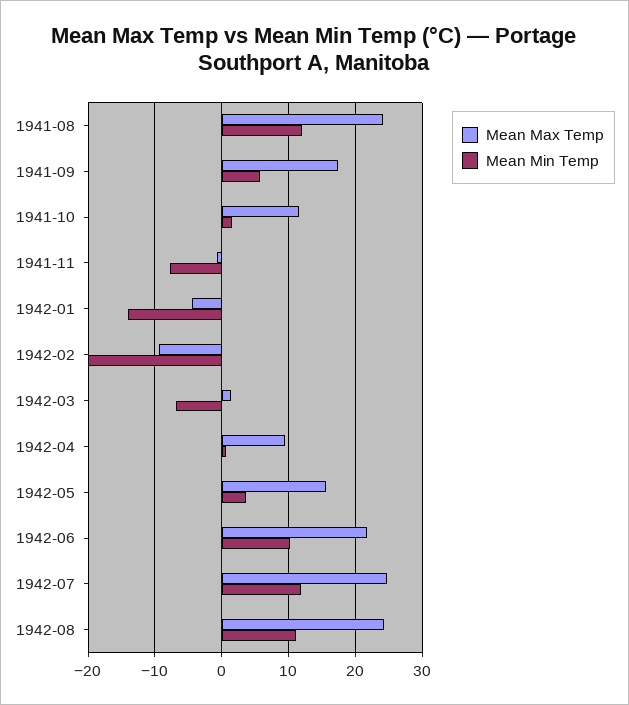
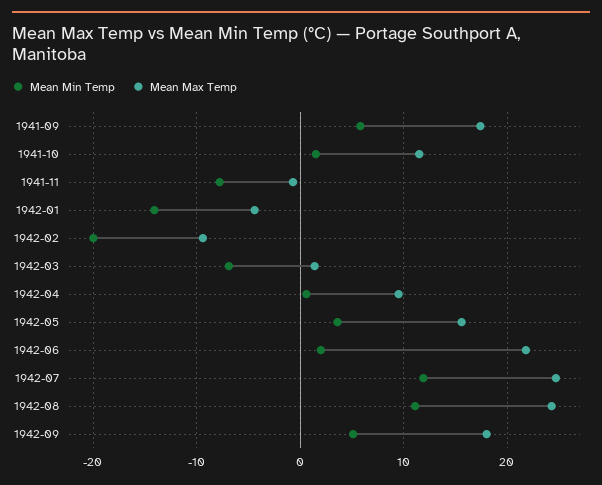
Mean Max Temp, 1941-08: 24 -> none
Mean Min Temp, 1941-08: 12 -> none
Mean Min Temp, 1942-06: 10 -> 2
Mean Min Temp, 1942-09: none -> 5
Mean Max Temp, 1942-09: none -> 18

